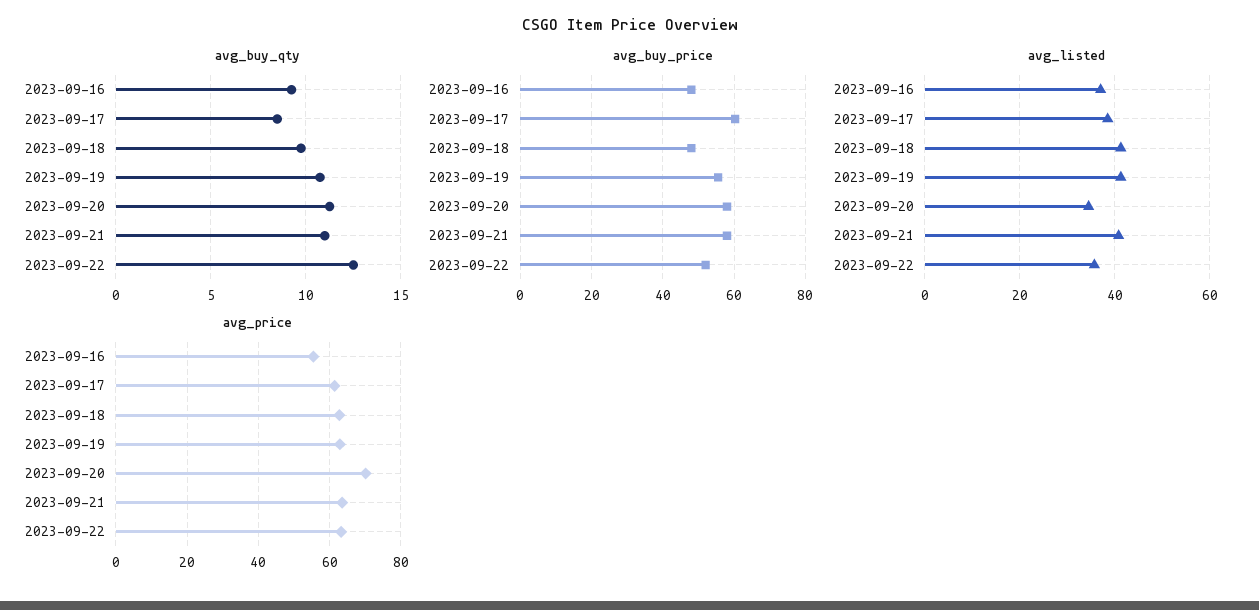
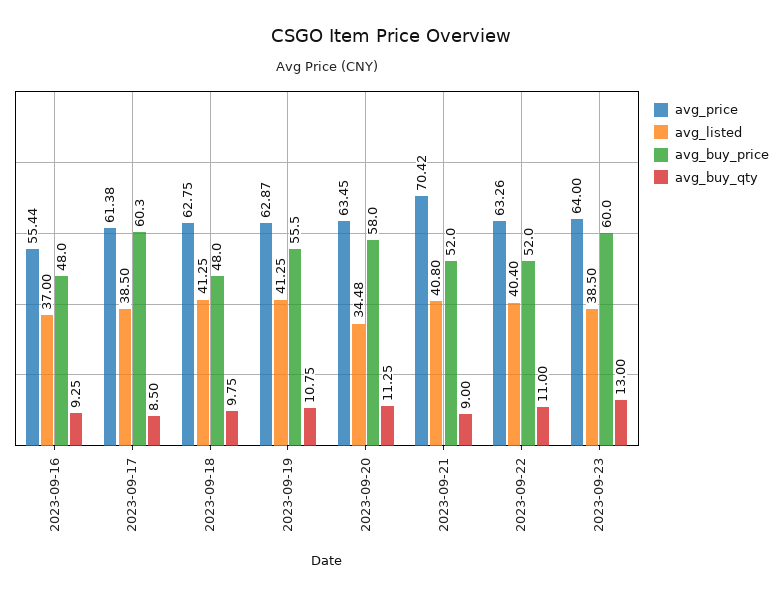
avg_buy_qty, 2023-09-21: 11 -> 9
avg_buy_qty, 2023-09-22: 12.5 -> 11
avg_buy_price, 2023-09-21: 58 -> 52
avg_listed, 2023-09-22: 36 -> 40.4
avg_price, 2023-09-20: 70 -> 63.45
avg_price, 2023-09-21: 64 -> 70.42
avg_price, 2023-09-23: none -> 64
avg_listed, 2023-09-23: none -> 38.5
avg_buy_price, 2023-09-23: none -> 60
avg_buy_qty, 2023-09-23: none -> 13

